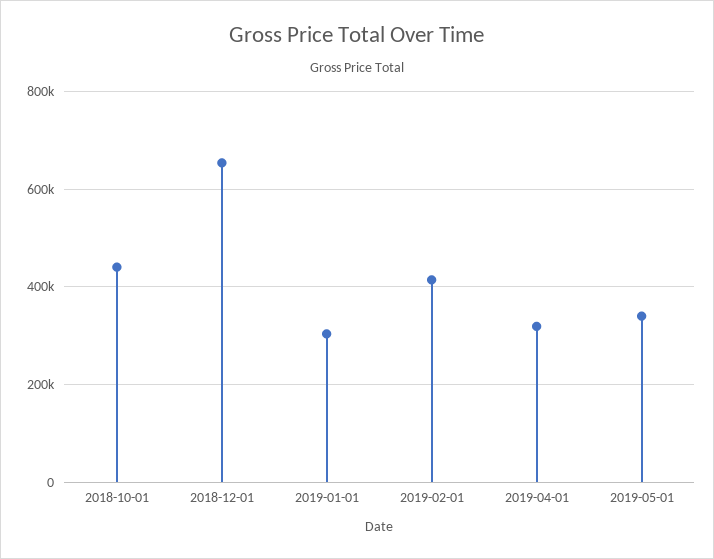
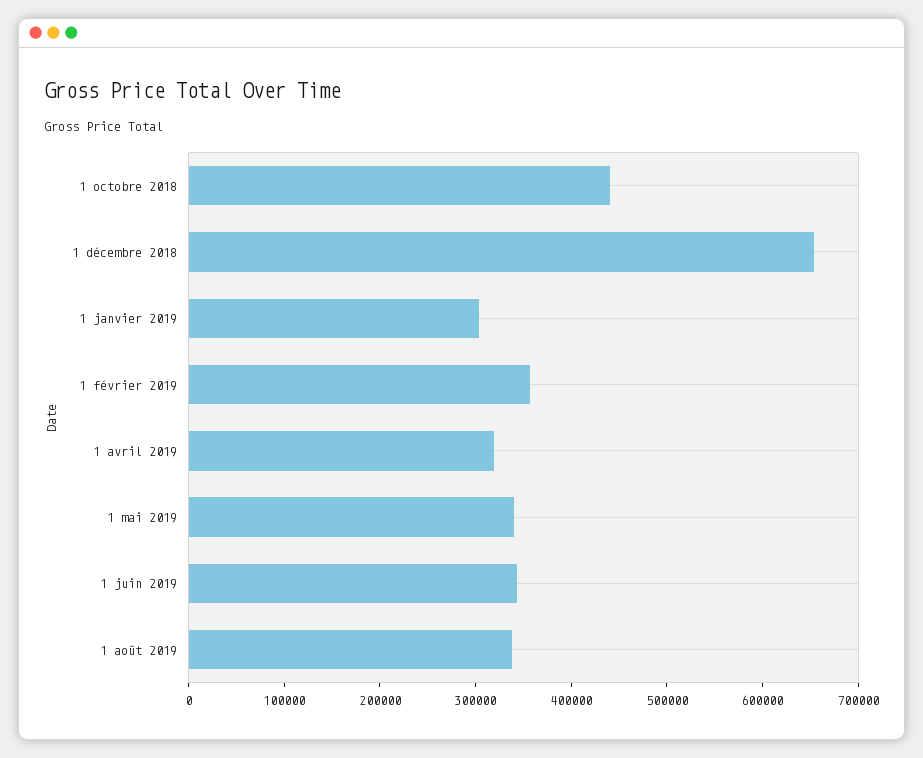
2019-02-01: 420000 -> 360000
1 juin 2019: none -> 340000
1 août 2019: none -> 340000

